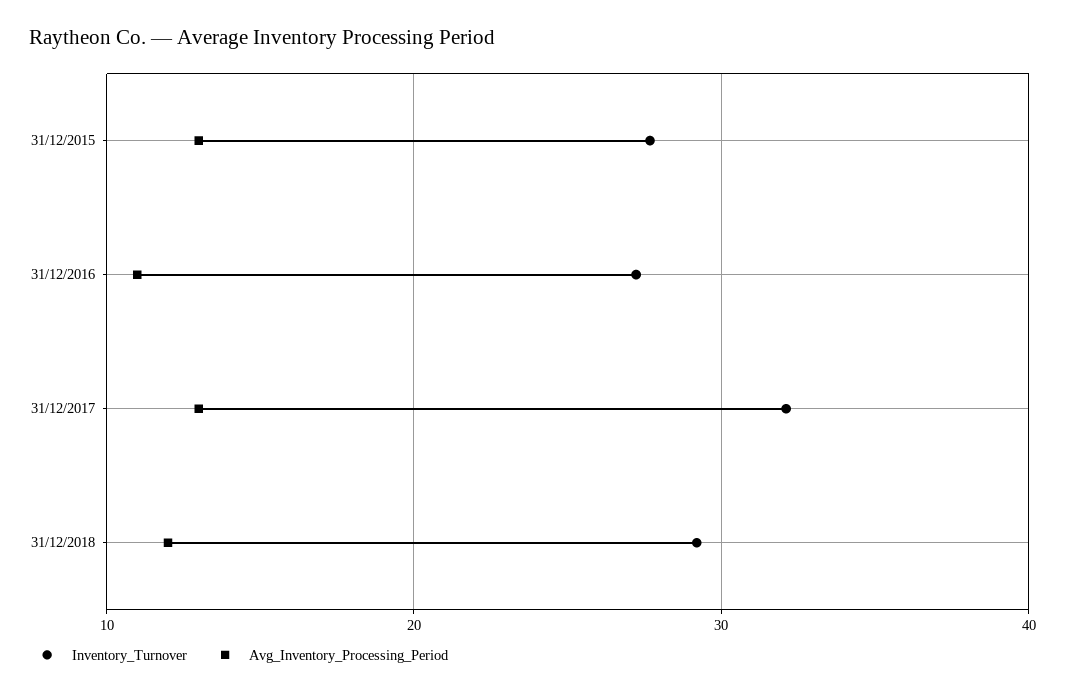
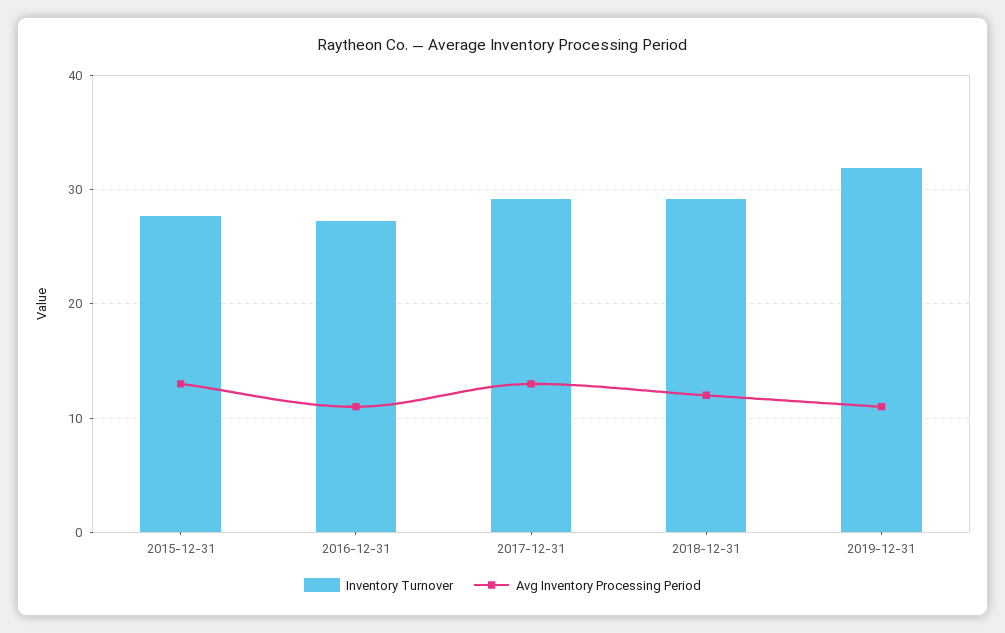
Inventory_Turnover, 31/12/2017: 32 -> 29
Inventory_Turnover, 2019-12-31: none -> 32
Avg_Inventory_Processing_Period, 2019-12-31: none -> 11

